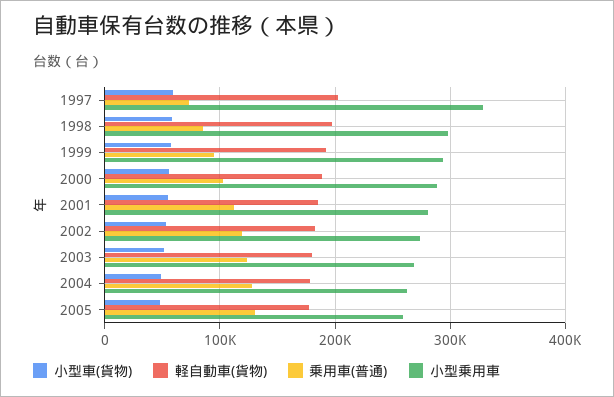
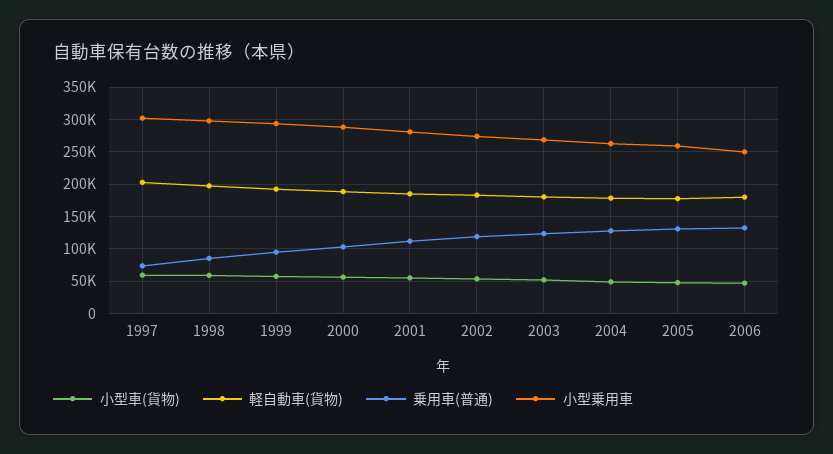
小型乗用車, 1997: 330000 -> 300000
小型車(貨物), 2006: none -> 50000
軽自動車(貨物), 2006: none -> 180000
乗用車(普通), 2006: none -> 130000
小型乗用車, 2006: none -> 250000

